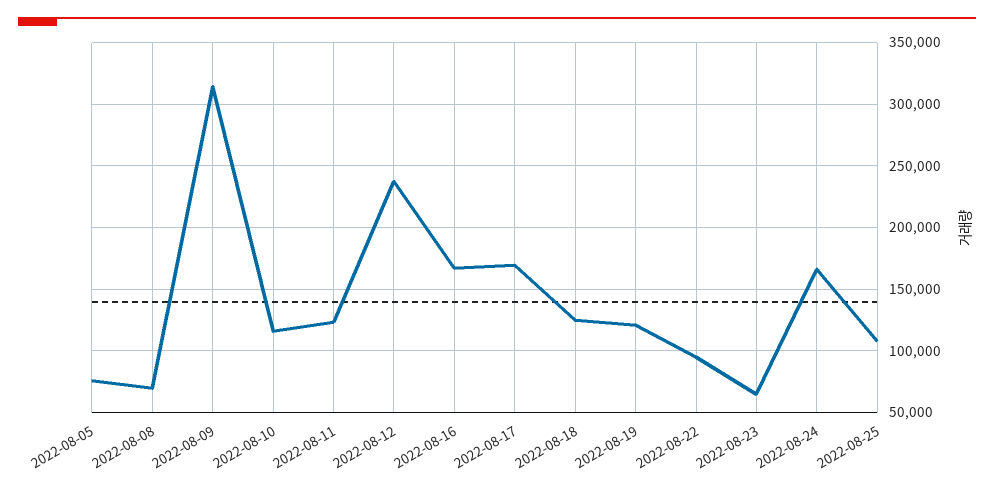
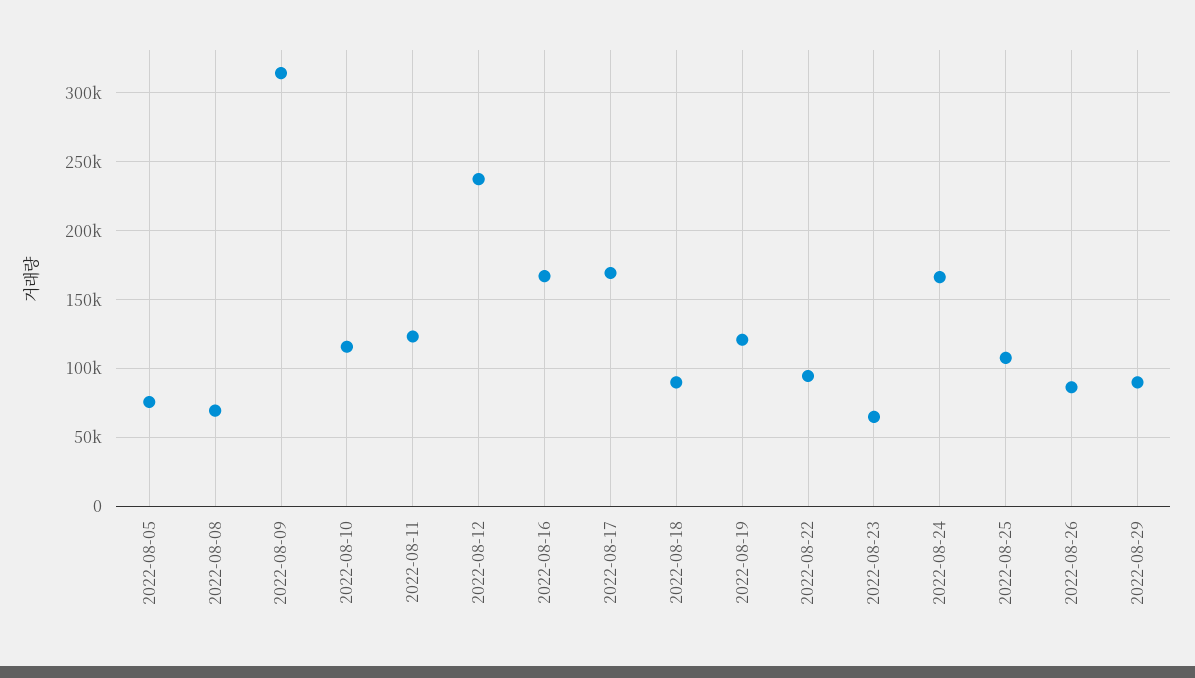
2022-08-18: 125000 -> 90000
2022-08-26: none -> 85000
2022-08-29: none -> 90000

